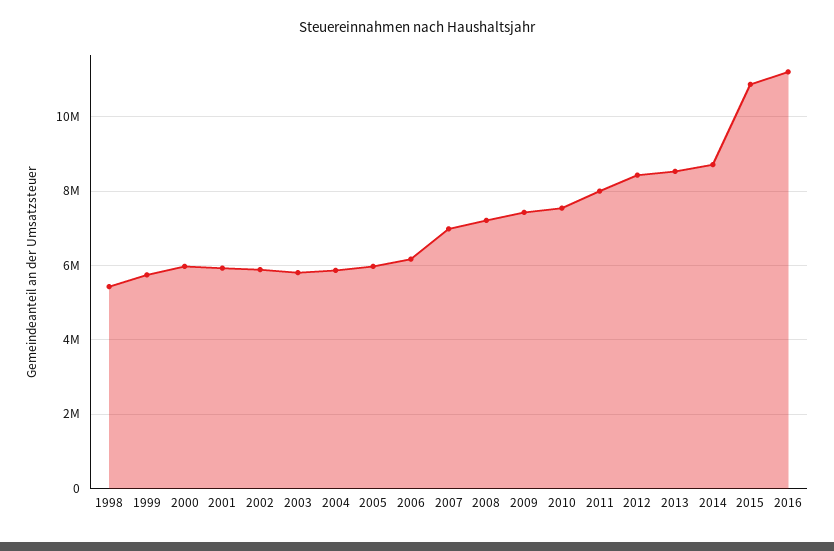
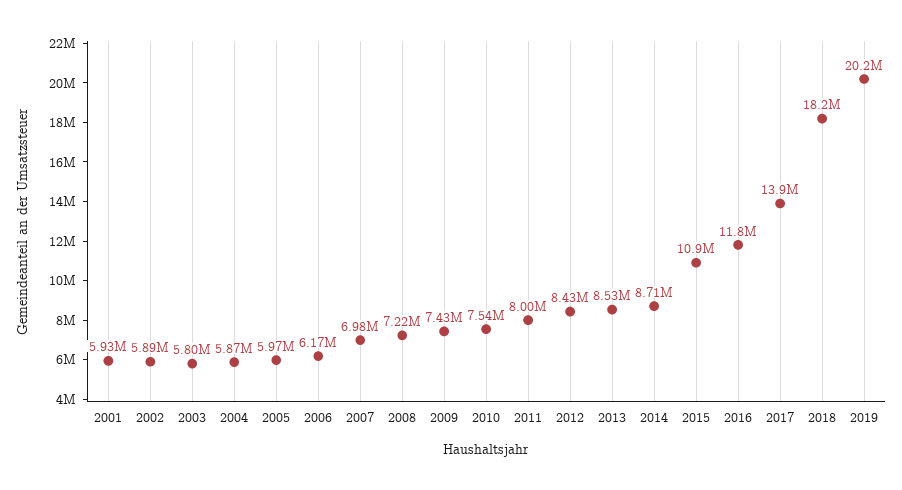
1998: 5400000 -> none
1999: 5800000 -> none
2000: 6000000 -> none
2016: 11200000 -> 11800000
2017: none -> 13900000
2018: none -> 18200000
2019: none -> 20200000

